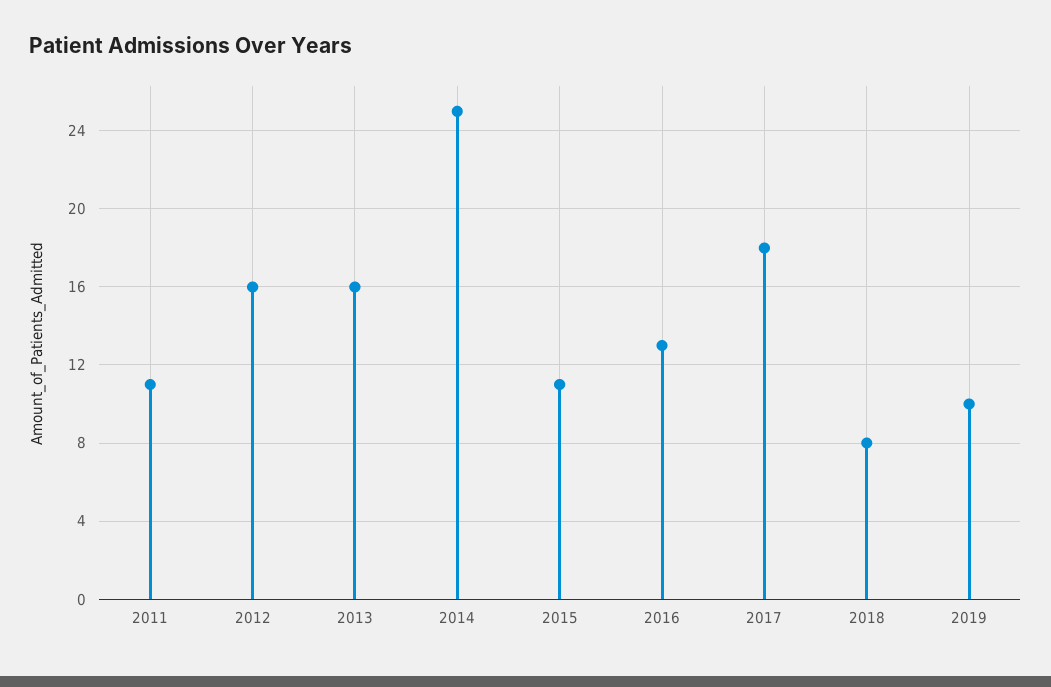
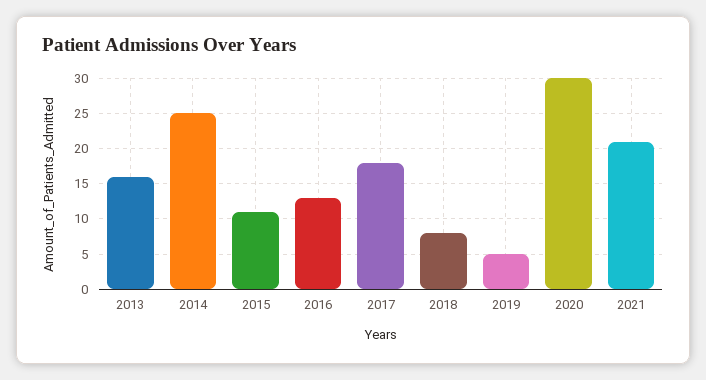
2011: 11 -> none
2012: 16 -> none
2019: 10 -> 5
2020: none -> 30
2021: none -> 21

